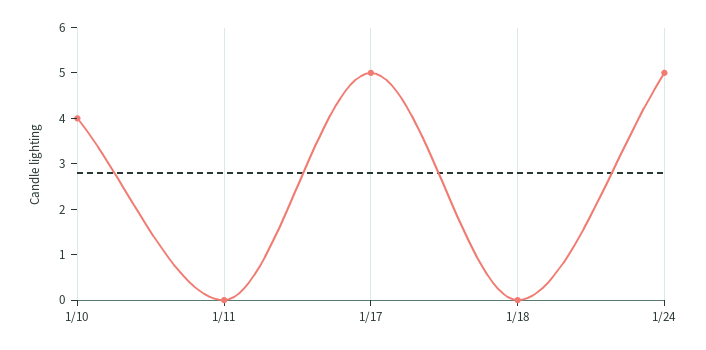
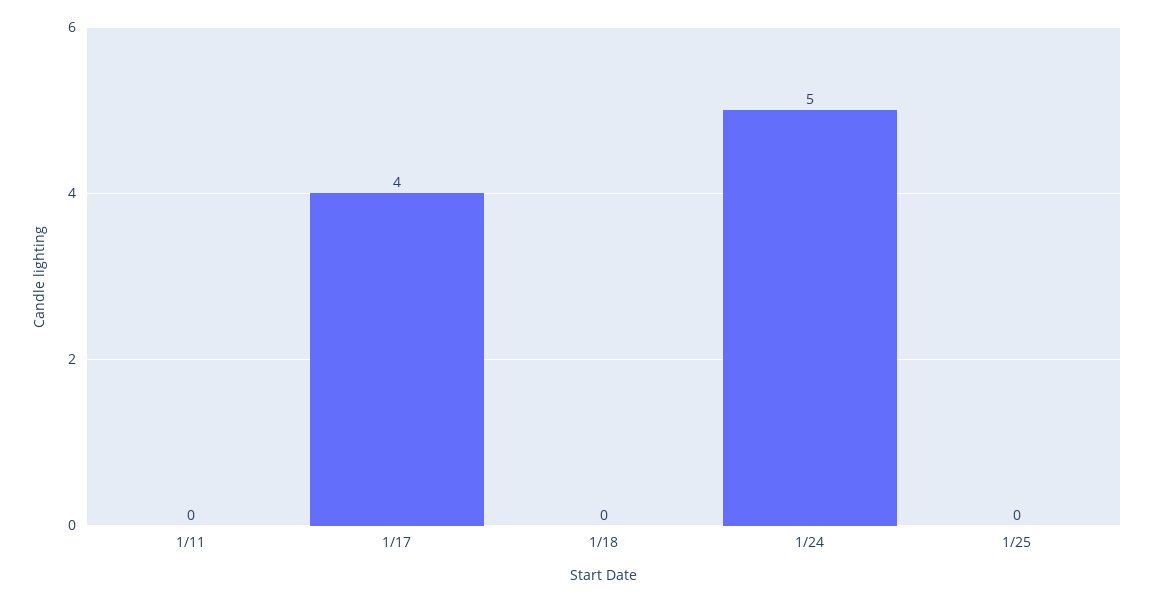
1/10: 4 -> none
1/17: 5 -> 4
1/25: none -> 0

